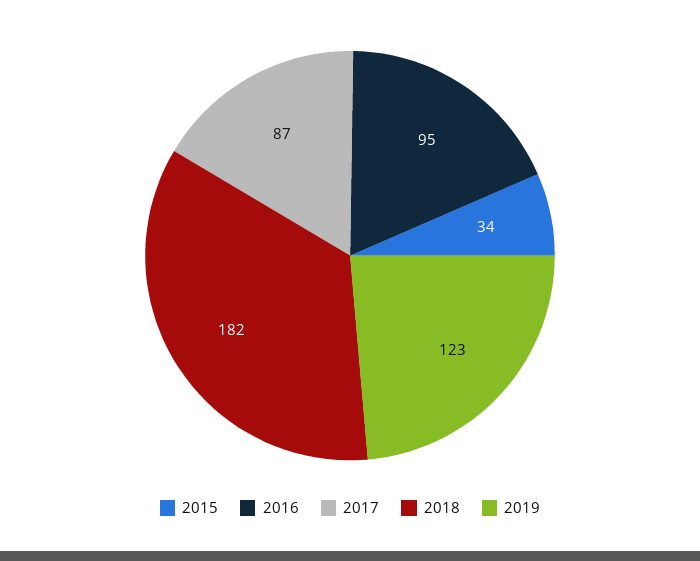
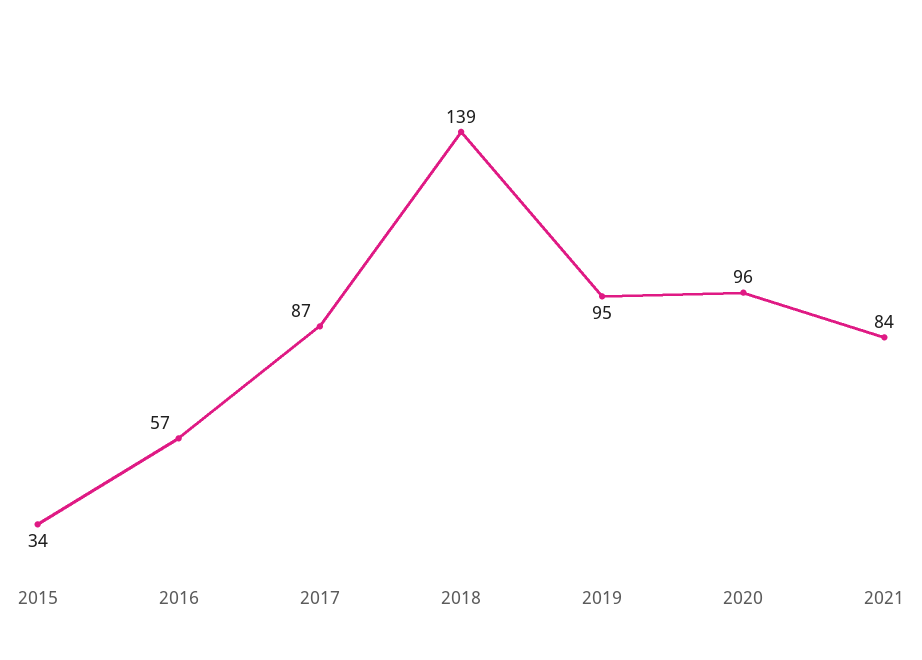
2016: 95 -> 57
2018: 182 -> 139
2019: 123 -> 95
2020: none -> 96
2021: none -> 84

